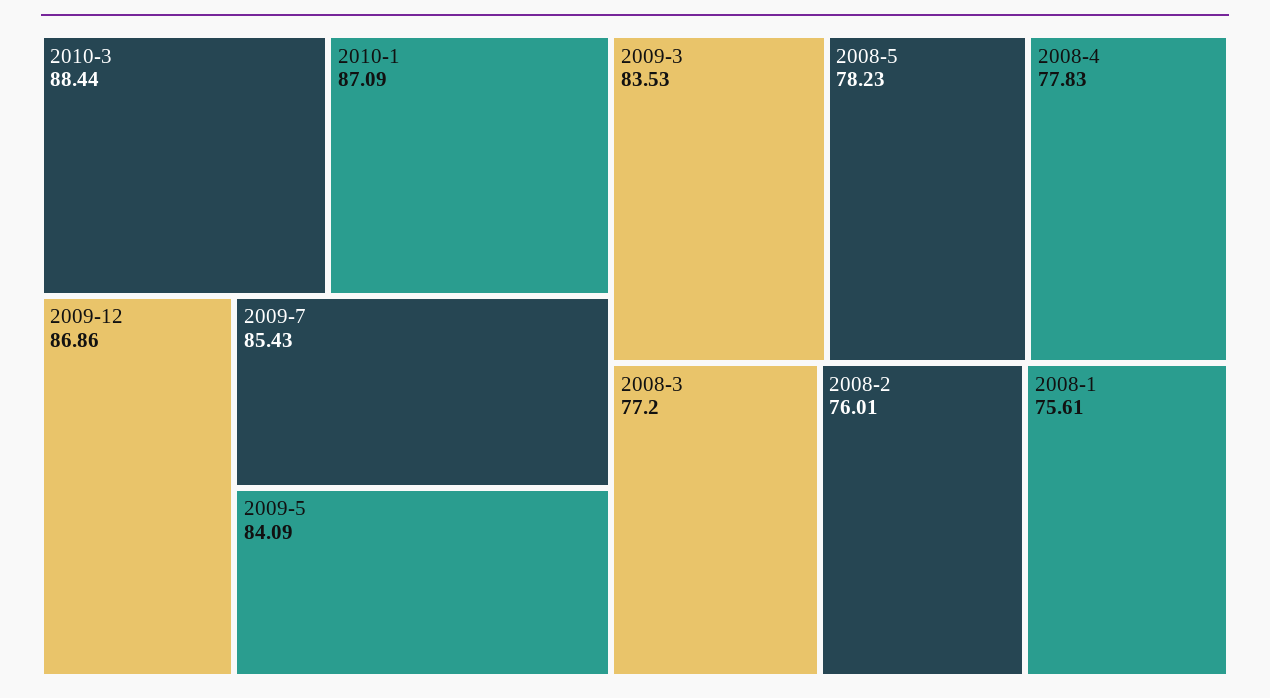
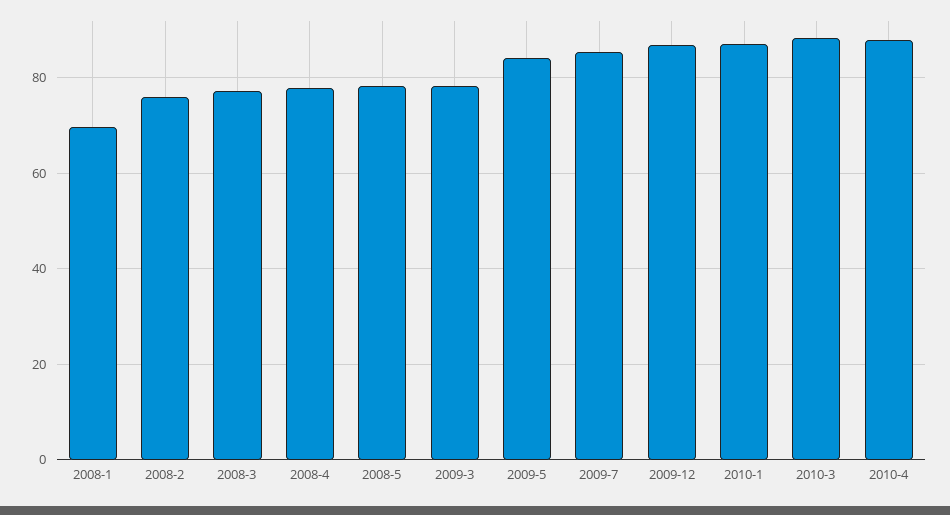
2009-3: 83.53 -> 78
2008-1: 75.61 -> 70
2010-4: none -> 88

